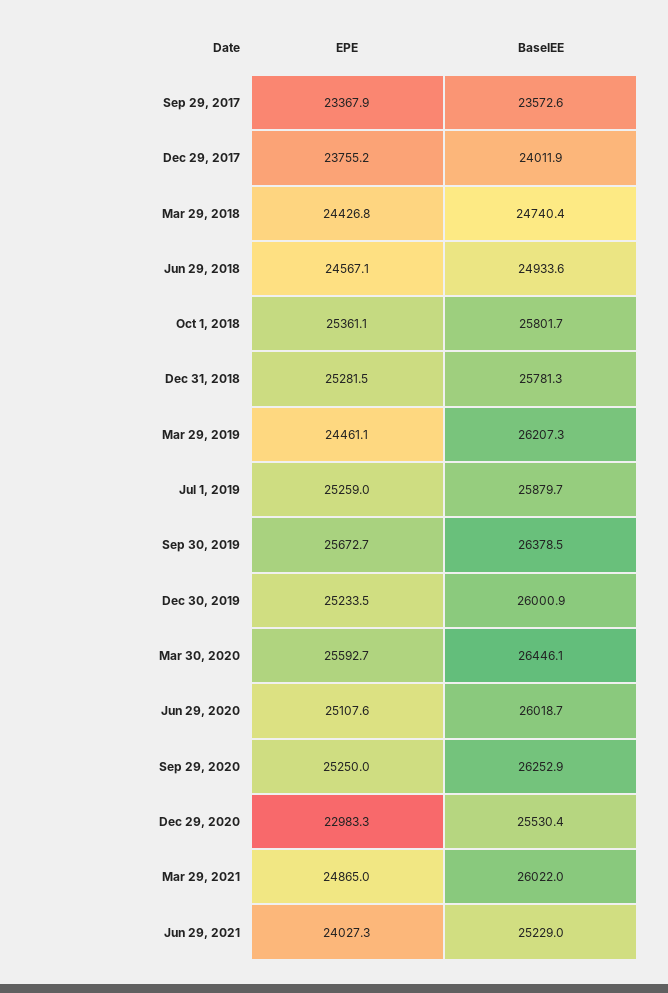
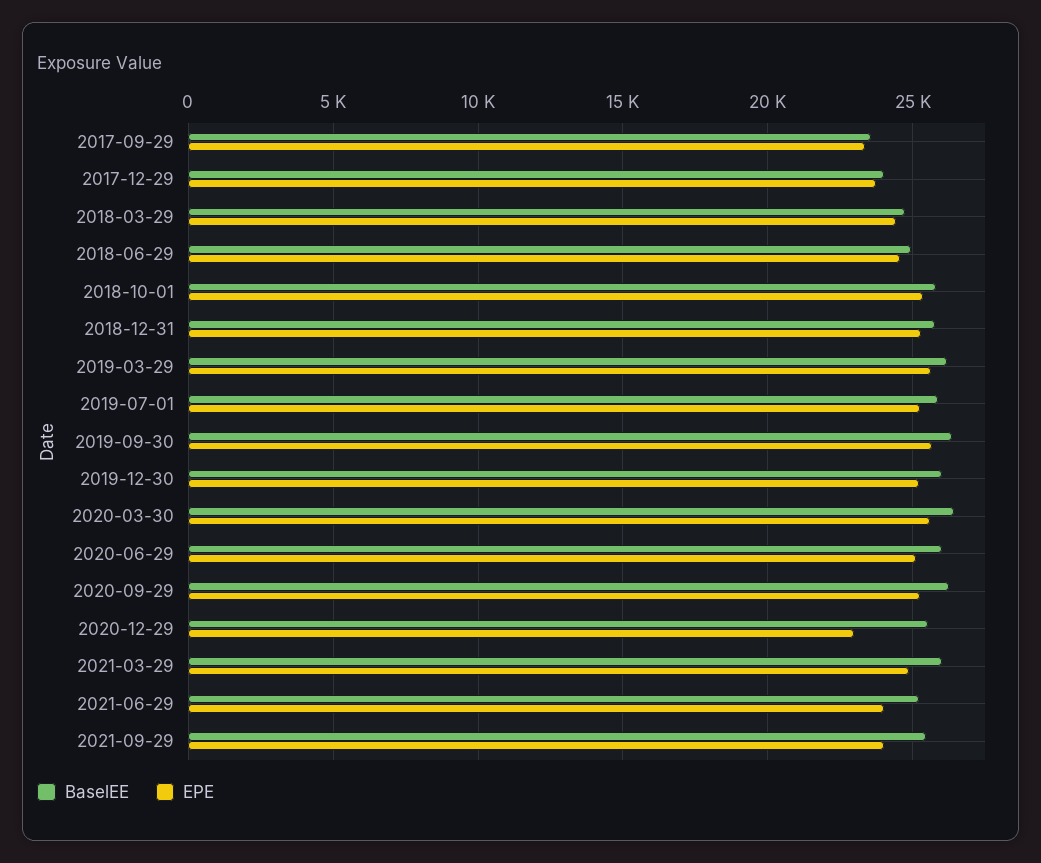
EPE, Mar 29, 2019: 24461.1 -> 25500
BaselEE, 2021-09-29: none -> 25500
EPE, 2021-09-29: none -> 24000

